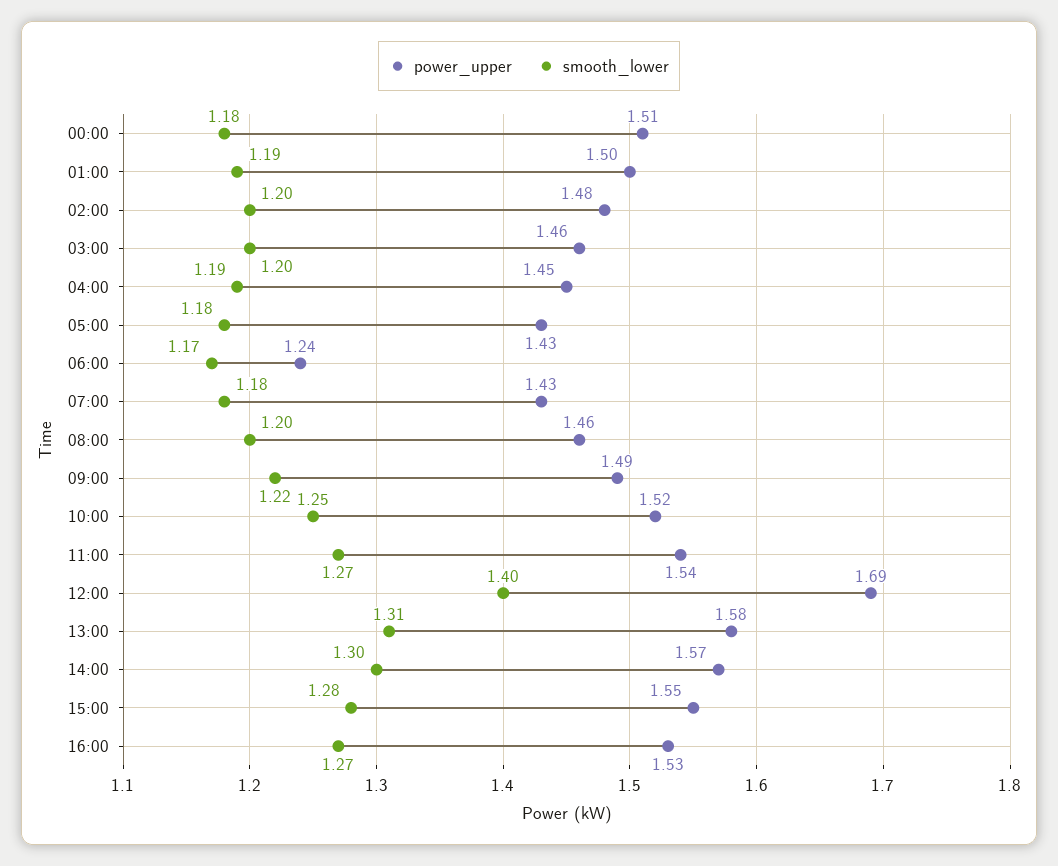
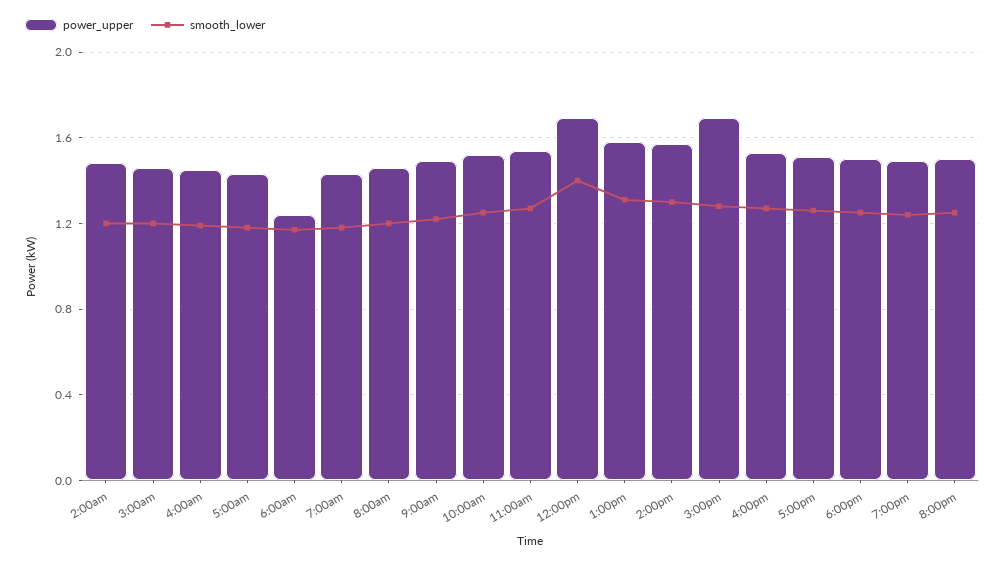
power_upper, 00:00: 1.51 -> none
smooth_lower, 00:00: 1.18 -> none
power_upper, 01:00: 1.5 -> none
smooth_lower, 01:00: 1.19 -> none
power_upper, 15:00: 1.55 -> 1.7
power_upper, 5:00pm: none -> 1.5
smooth_lower, 5:00pm: none -> 1.25
power_upper, 6:00pm: none -> 1.5
smooth_lower, 6:00pm: none -> 1.25
power_upper, 7:00pm: none -> 1.5
smooth_lower, 7:00pm: none -> 1.25
power_upper, 8:00pm: none -> 1.5
smooth_lower, 8:00pm: none -> 1.25

